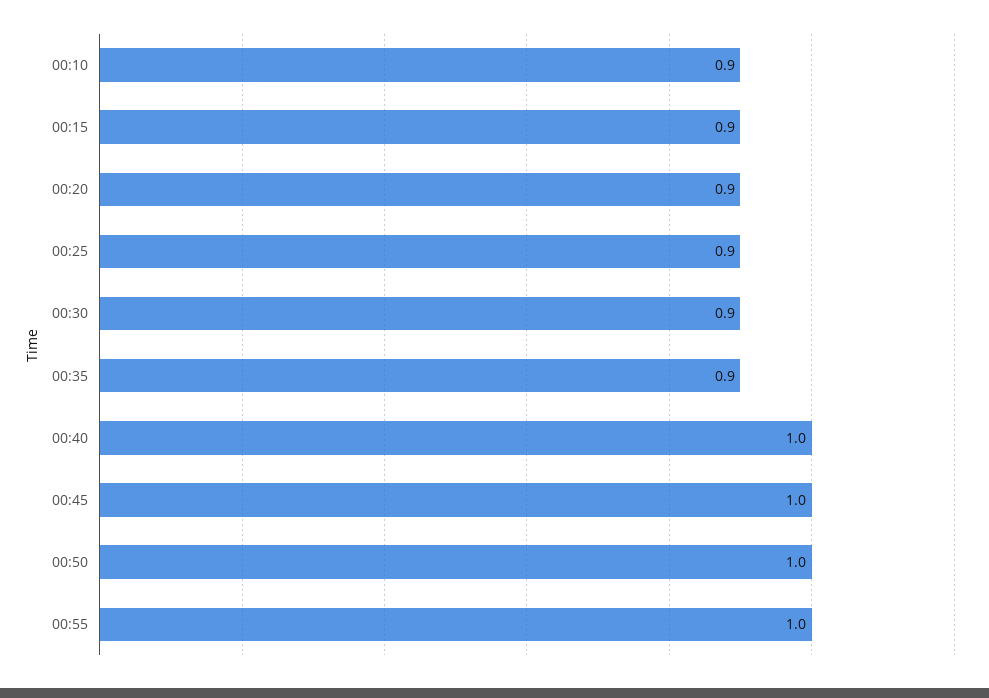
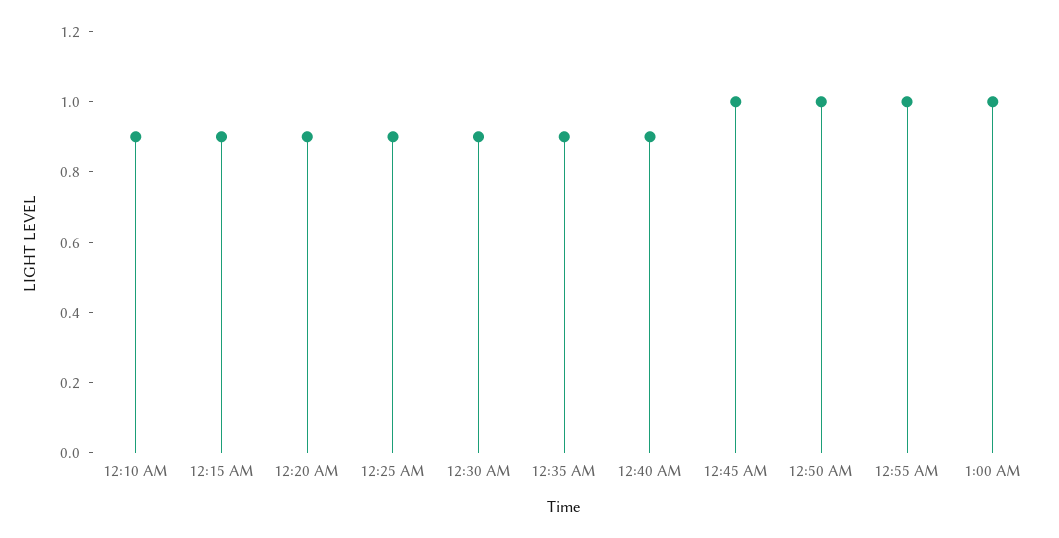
00:40: 1 -> 0.9
1:00 AM: none -> 1

